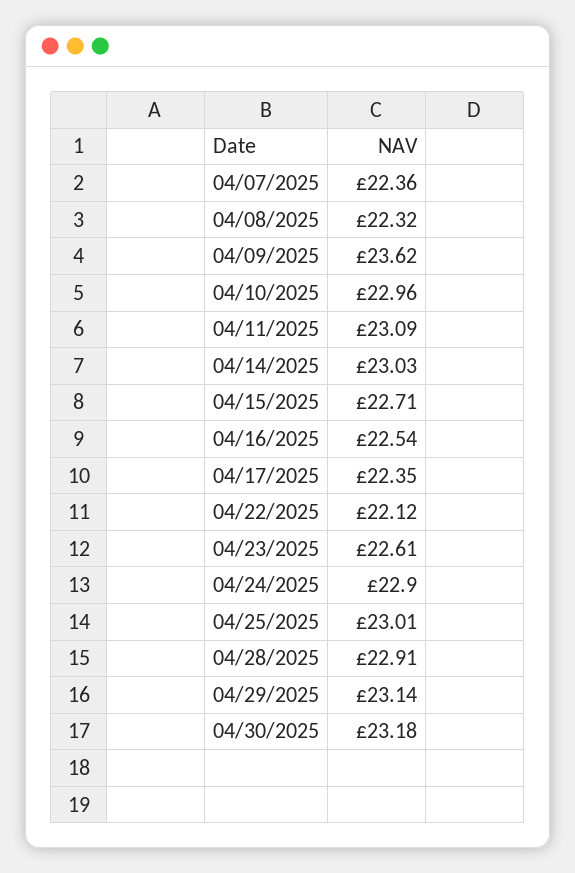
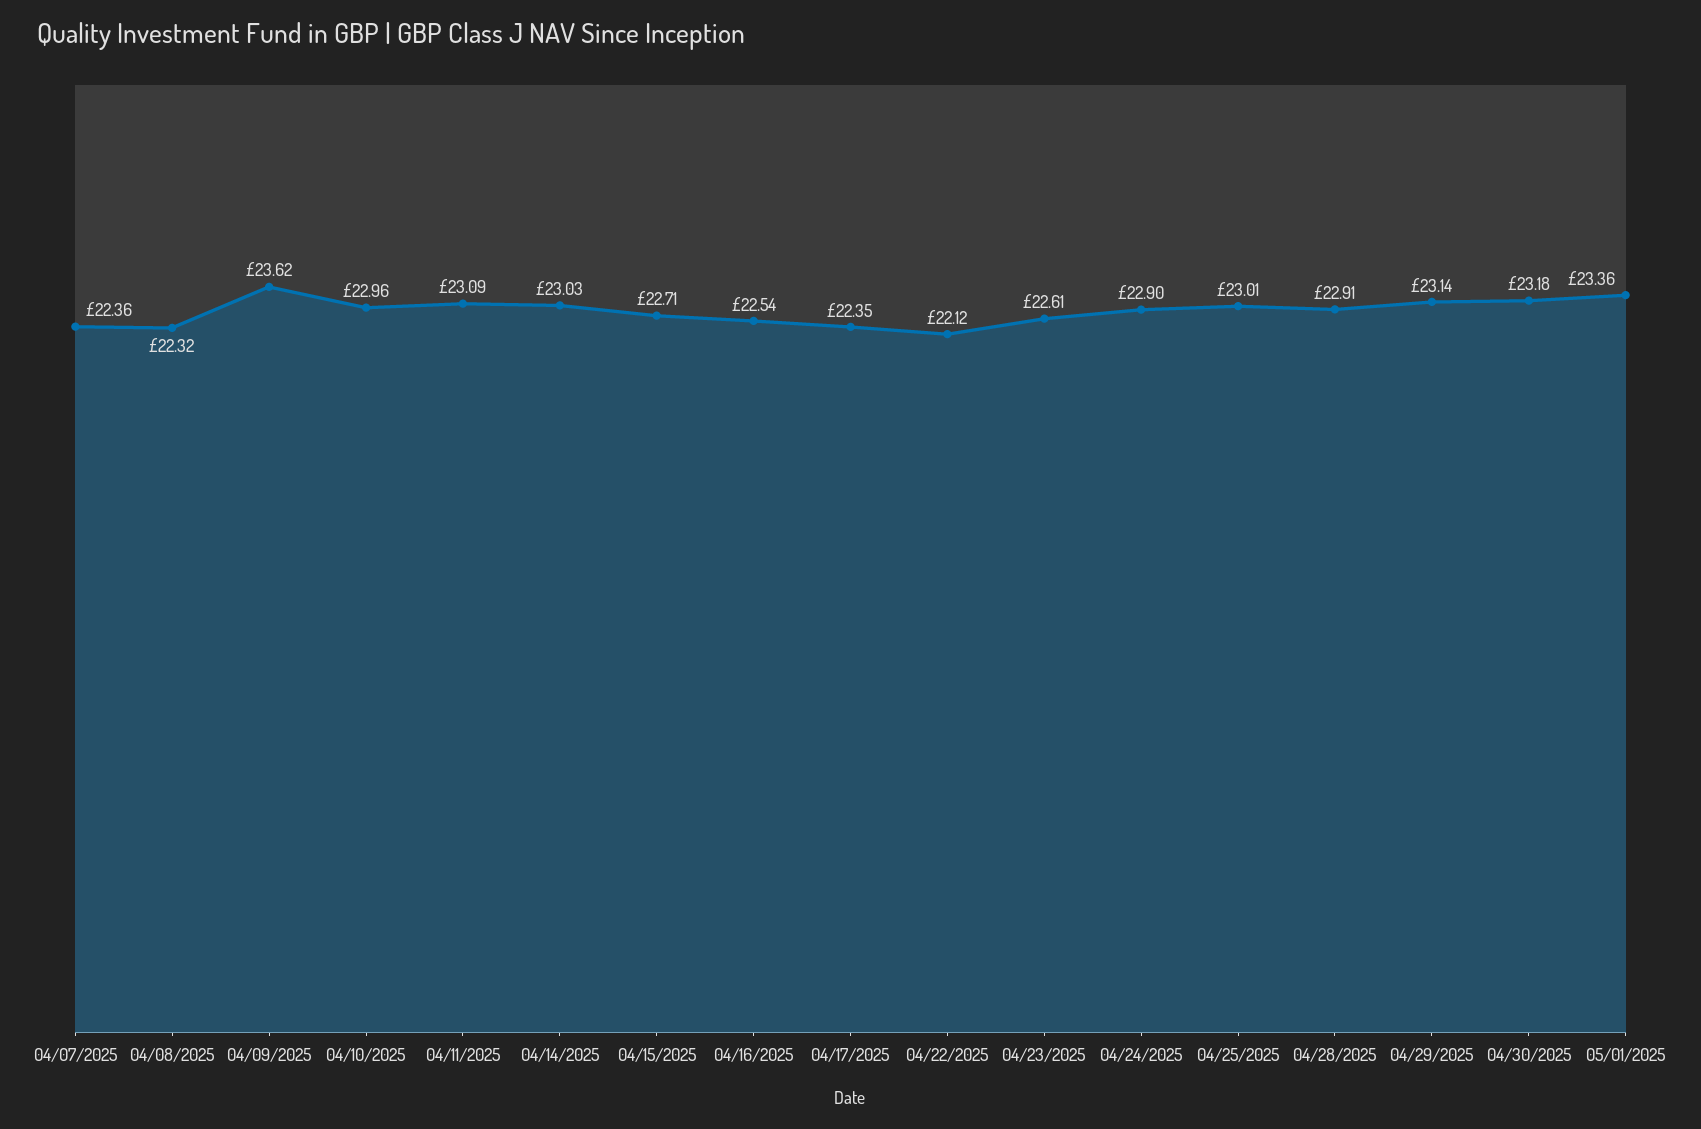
05/01/2025: none -> 23.36

